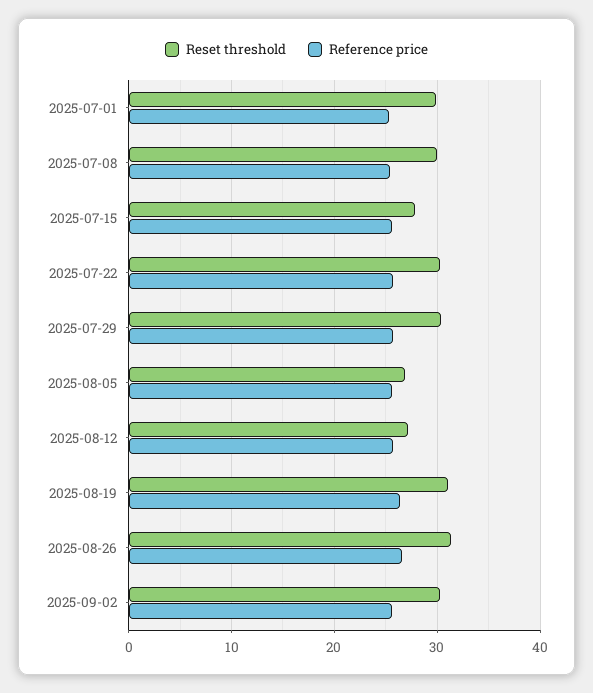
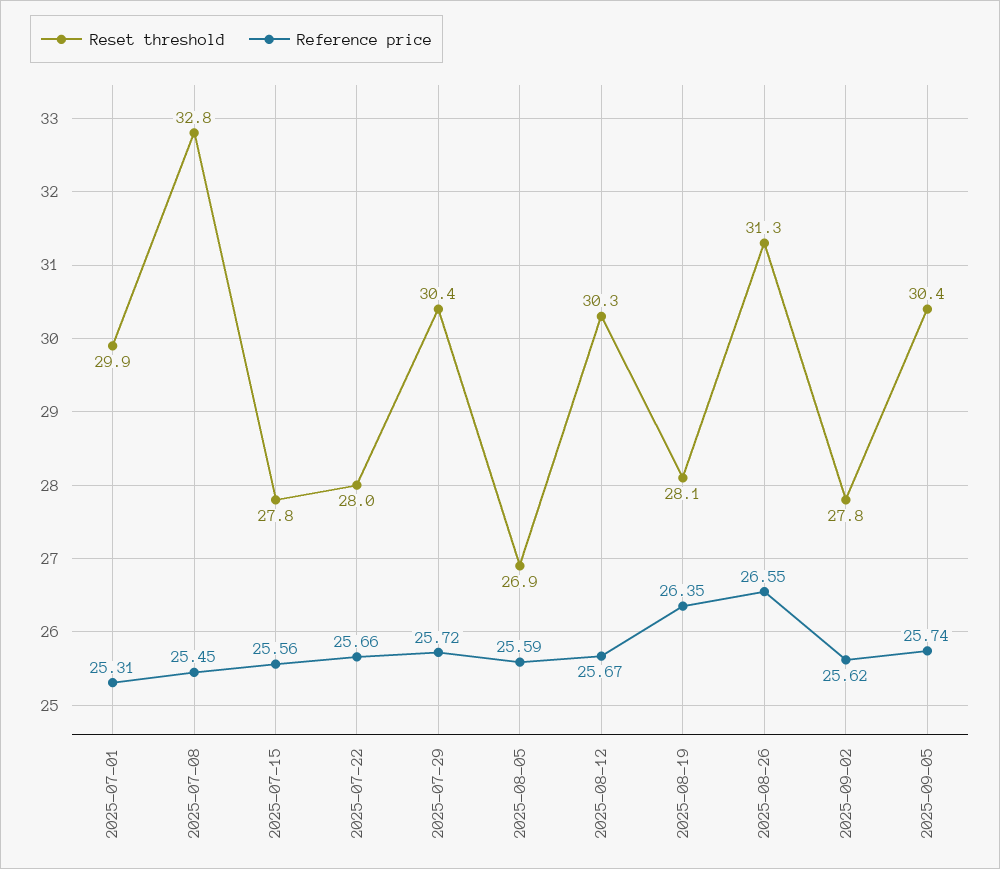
Reset threshold, 2025-07-08: 30 -> 32.8
Reset threshold, 2025-07-22: 30 -> 28
Reset threshold, 2025-08-12: 27 -> 30.3
Reset threshold, 2025-08-19: 31 -> 28.1
Reset threshold, 2025-09-02: 30 -> 27.8
Reset threshold, 2025-09-05: none -> 30.4
Reference price, 2025-09-05: none -> 25.74

